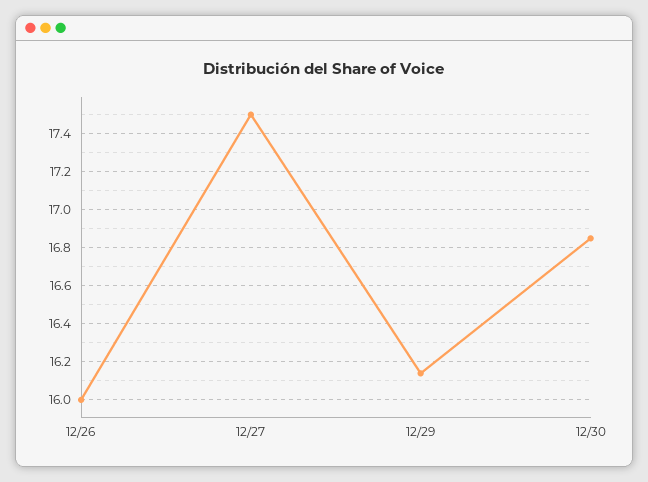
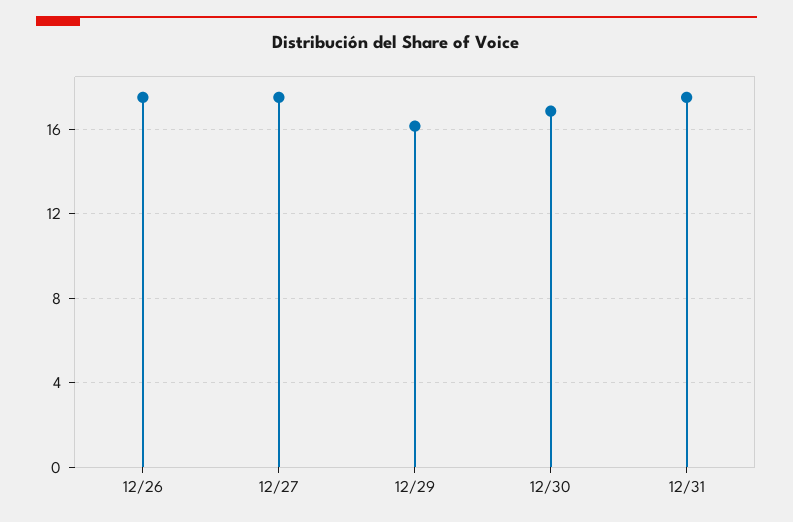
12/26: 16 -> 17.5
12/31: none -> 17.5

